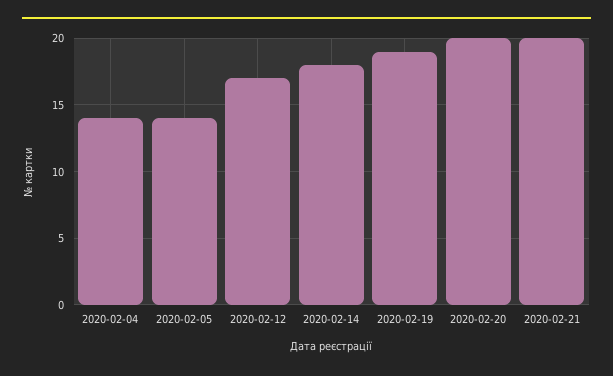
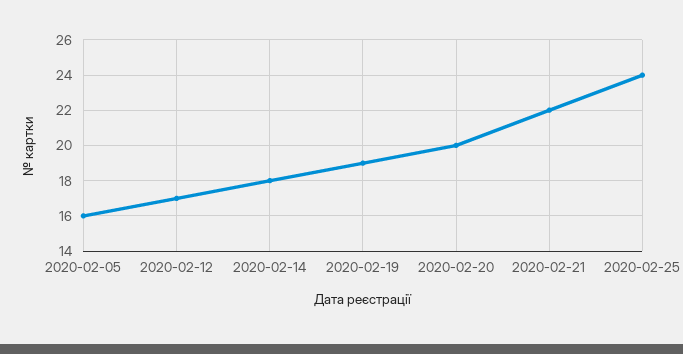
2020-02-04: 14 -> none
2020-02-05: 14 -> 16
2020-02-21: 20 -> 22
2020-02-25: none -> 24

